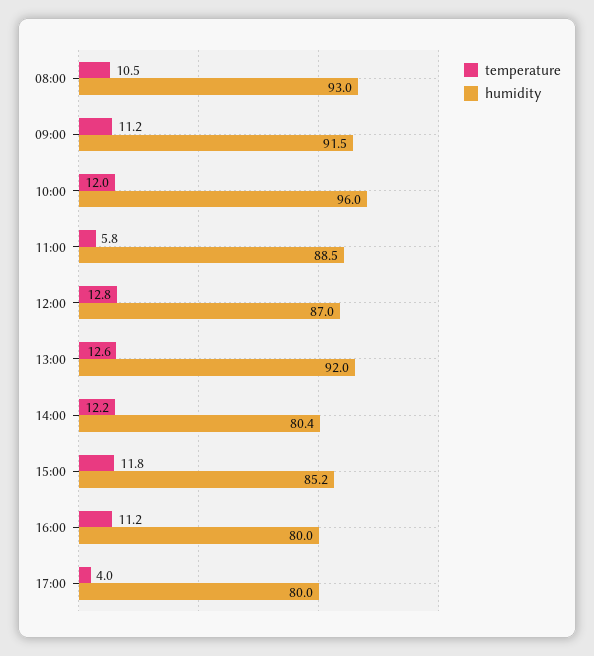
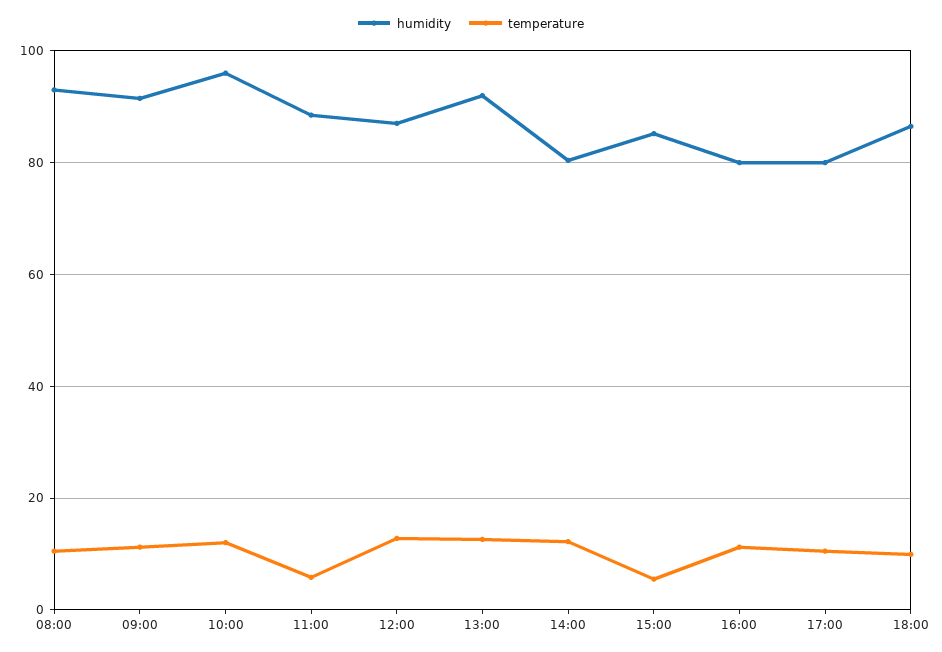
temperature, 15:00: 11.8 -> 6
temperature, 17:00: 4 -> 10
humidity, 18:00: none -> 86
temperature, 18:00: none -> 10

